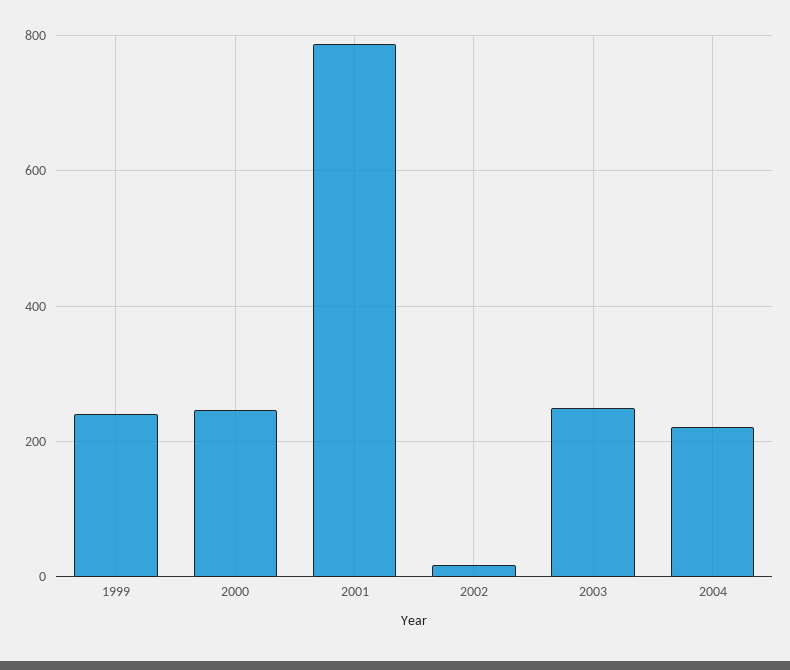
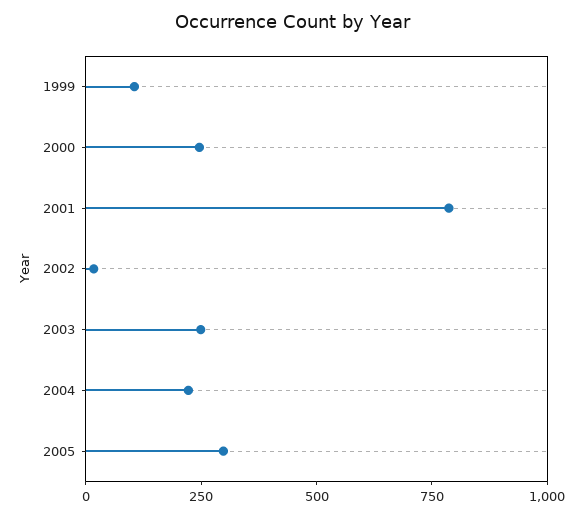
1999: 240 -> 100
2005: none -> 300

